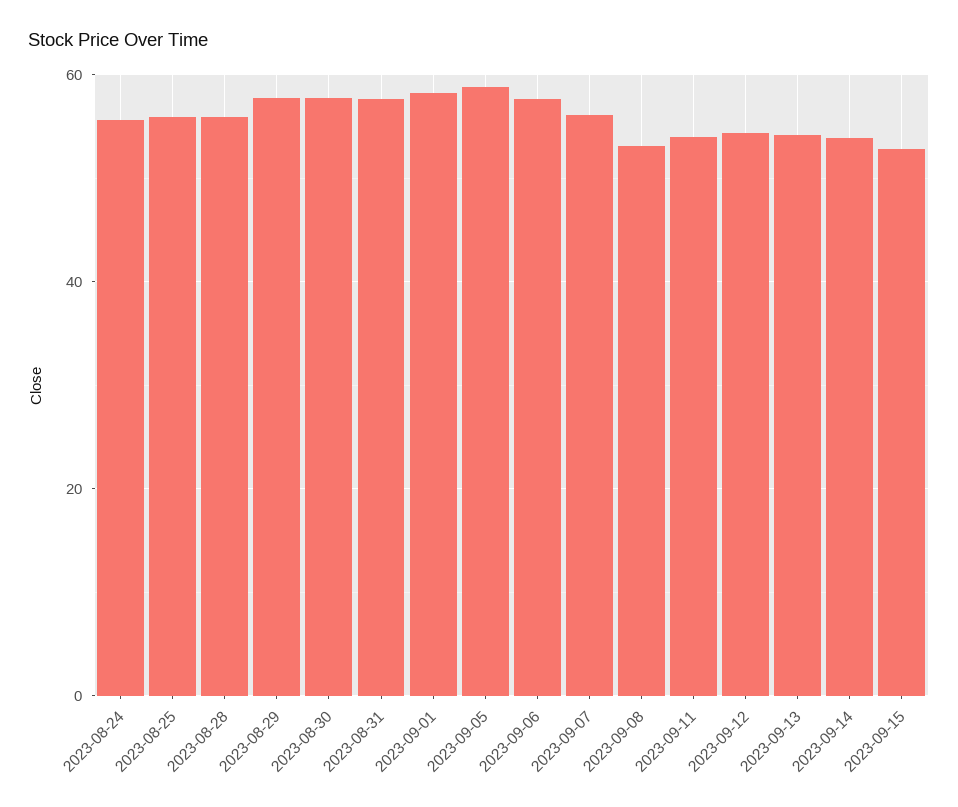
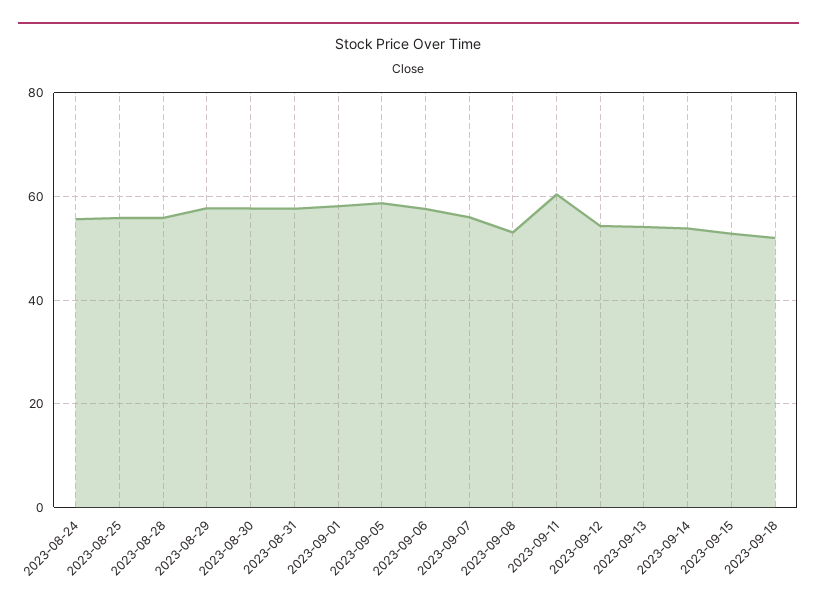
2023-09-11: 54 -> 60
2023-09-18: none -> 52

